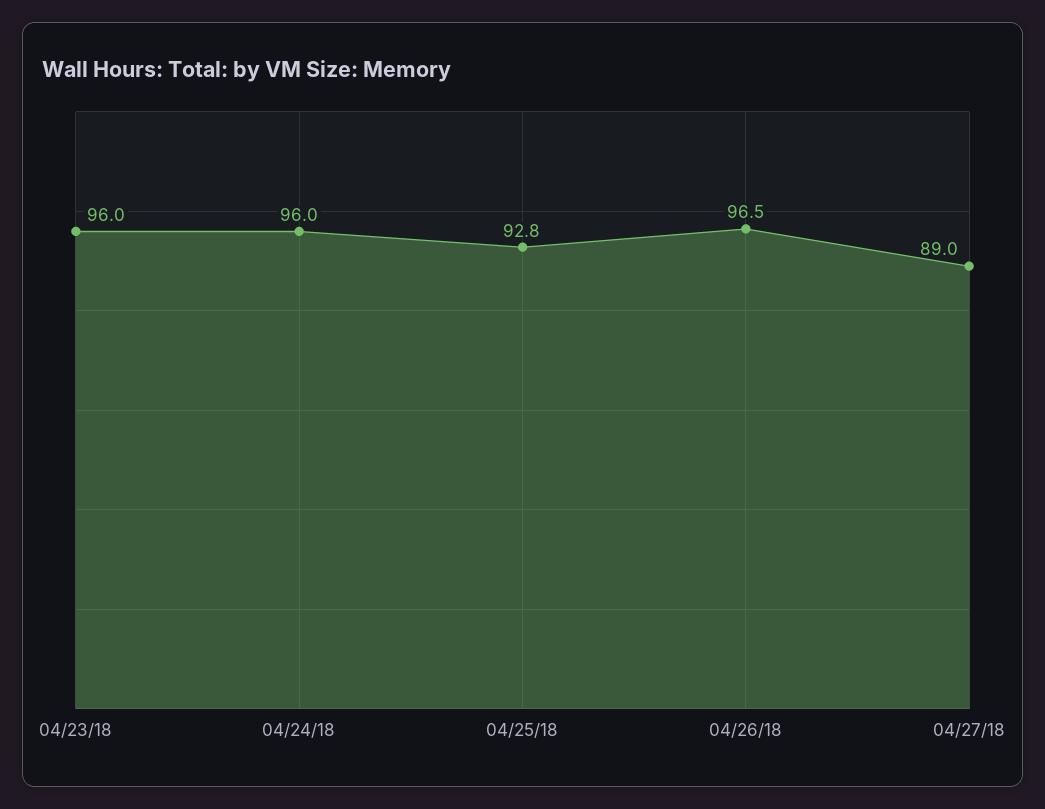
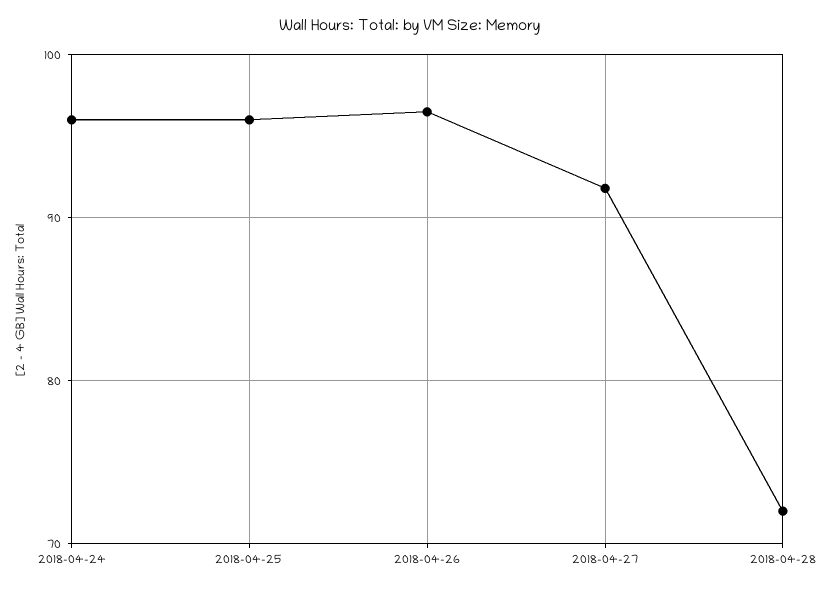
04/23/18: 96 -> none
04/25/18: 92.8 -> 96
04/27/18: 89 -> 92
2018-04-28: none -> 72

